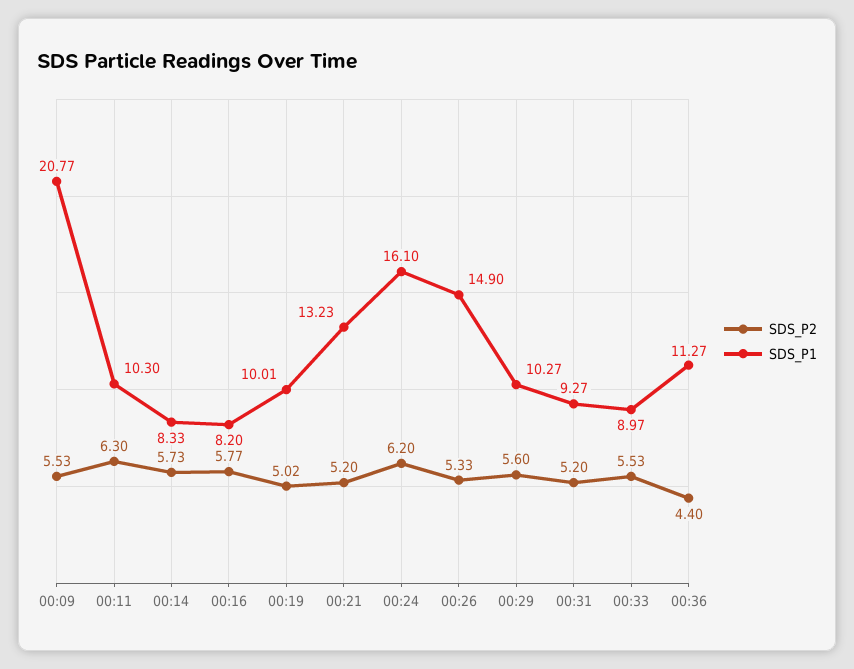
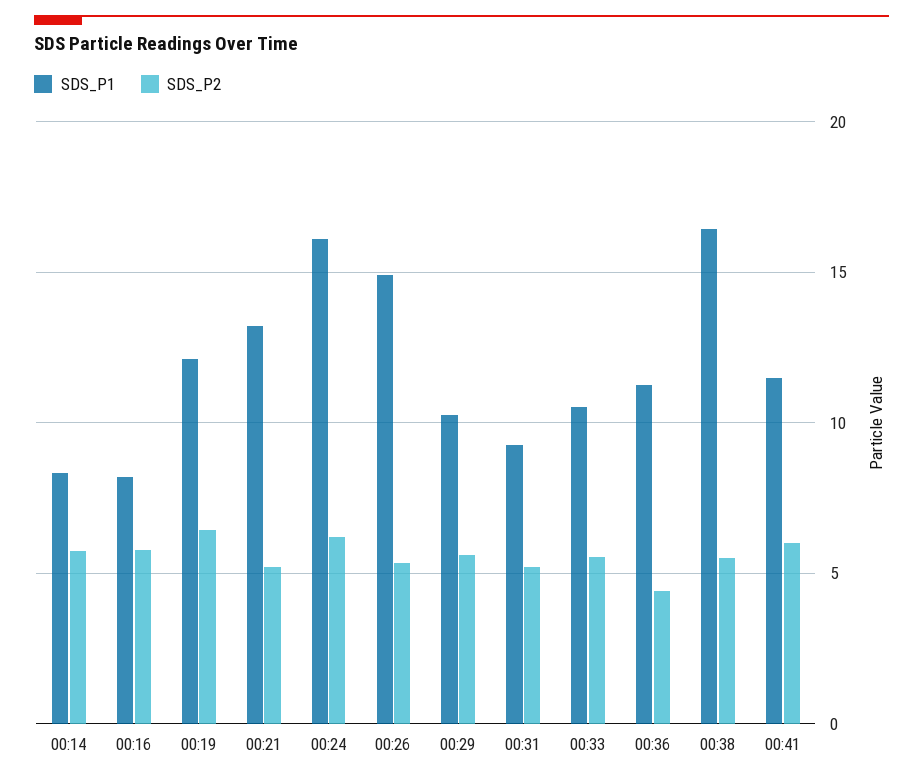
SDS_P2, 00:09: 5.53 -> none
SDS_P1, 00:09: 20.77 -> none
SDS_P2, 00:11: 6.3 -> none
SDS_P1, 00:11: 10.3 -> none
SDS_P2, 00:19: 5.02 -> 6.5
SDS_P1, 00:19: 10.01 -> 12
SDS_P1, 00:33: 8.97 -> 10.5
SDS_P1, 00:38: none -> 16.5
SDS_P2, 00:38: none -> 5.5
SDS_P1, 00:41: none -> 11.5
SDS_P2, 00:41: none -> 6

